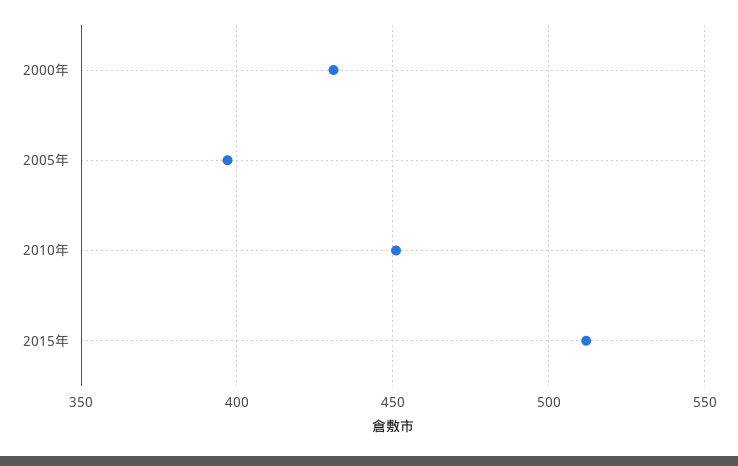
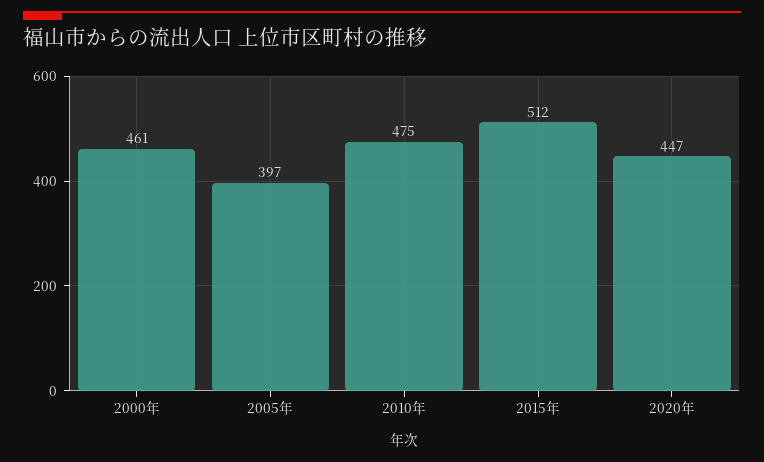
2000年: 430 -> 461
2010年: 450 -> 475
2020年: none -> 447

